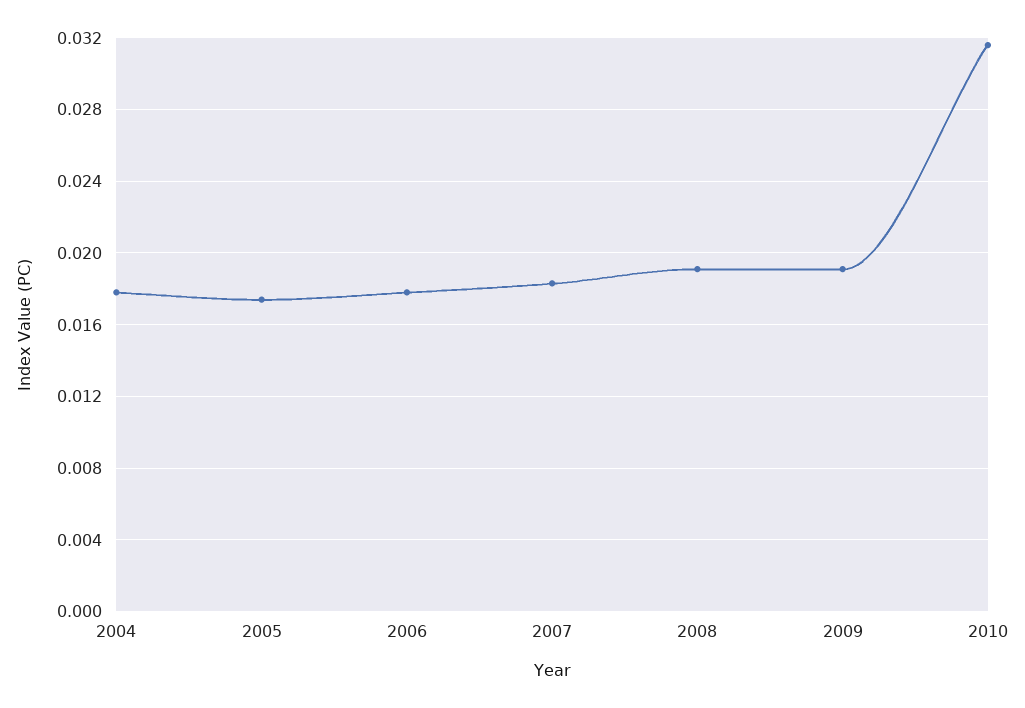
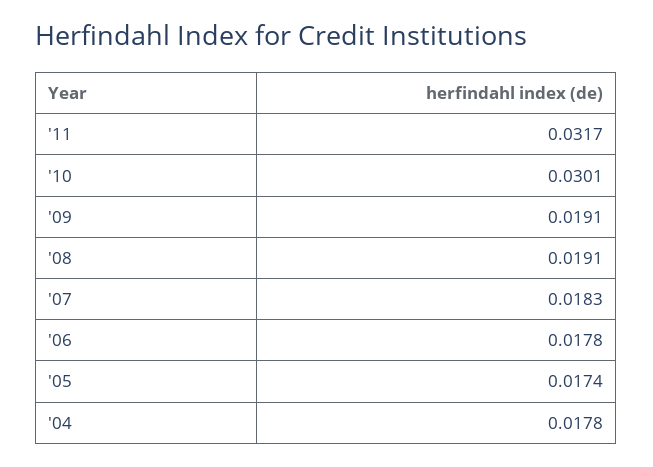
2010: 0.0315 -> 0.0301
'11: none -> 0.0317

